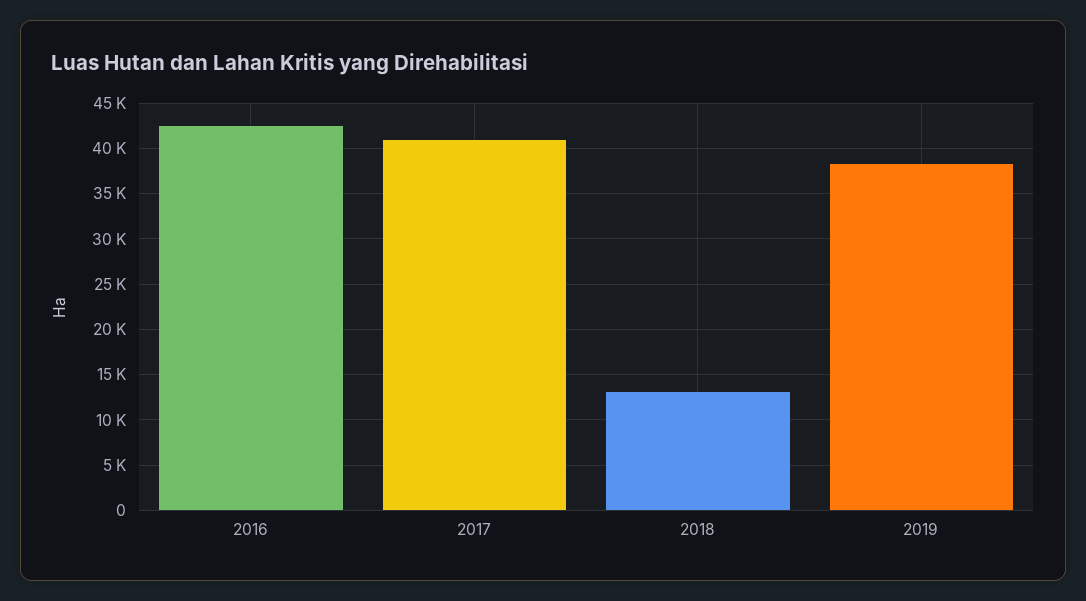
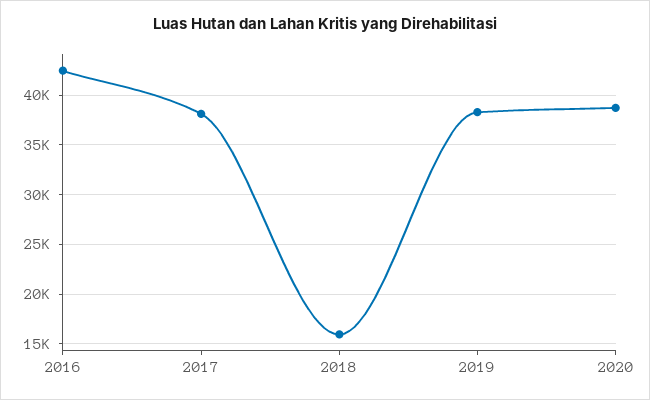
2017: 41000 -> 38000
2018: 13000 -> 16000
2020: none -> 39000

